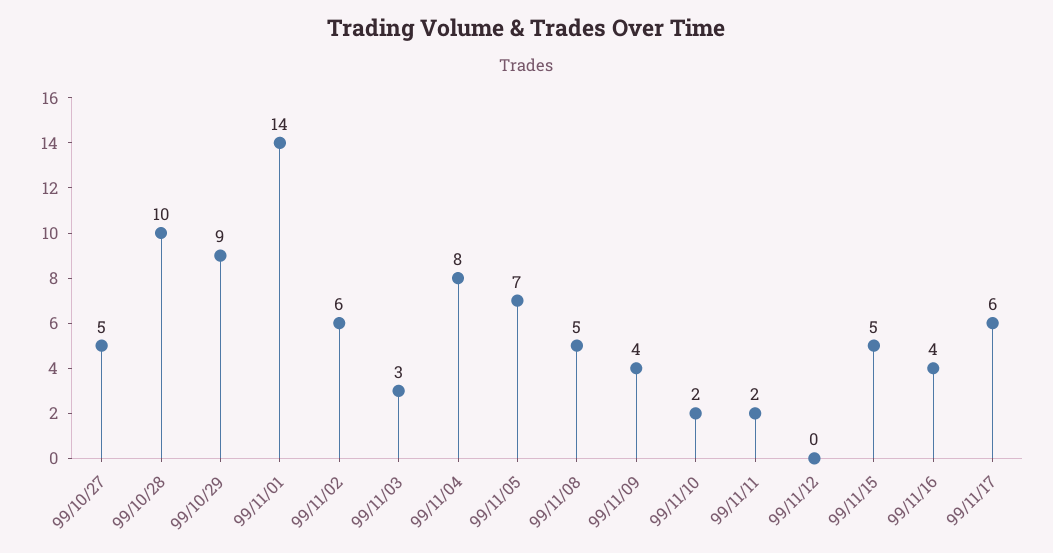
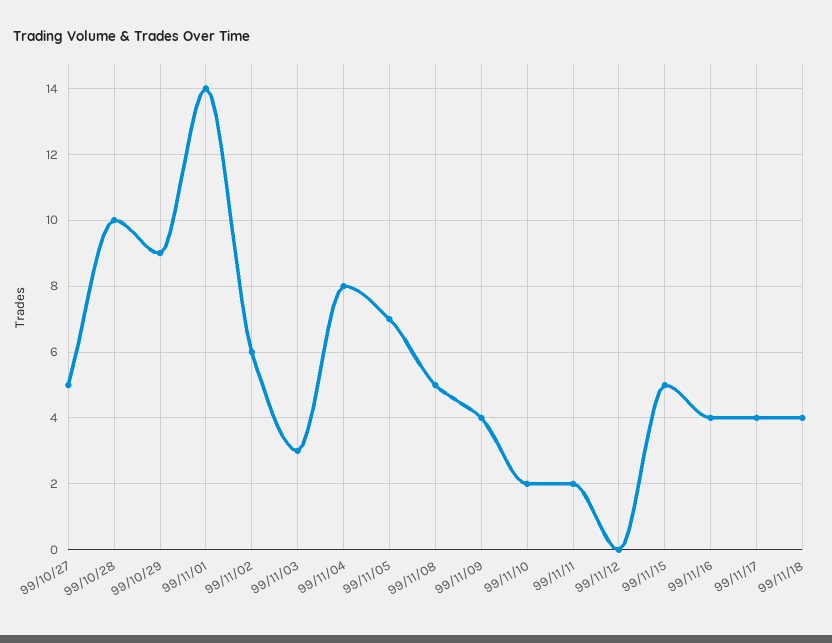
99/11/17: 6 -> 4
99/11/18: none -> 4

